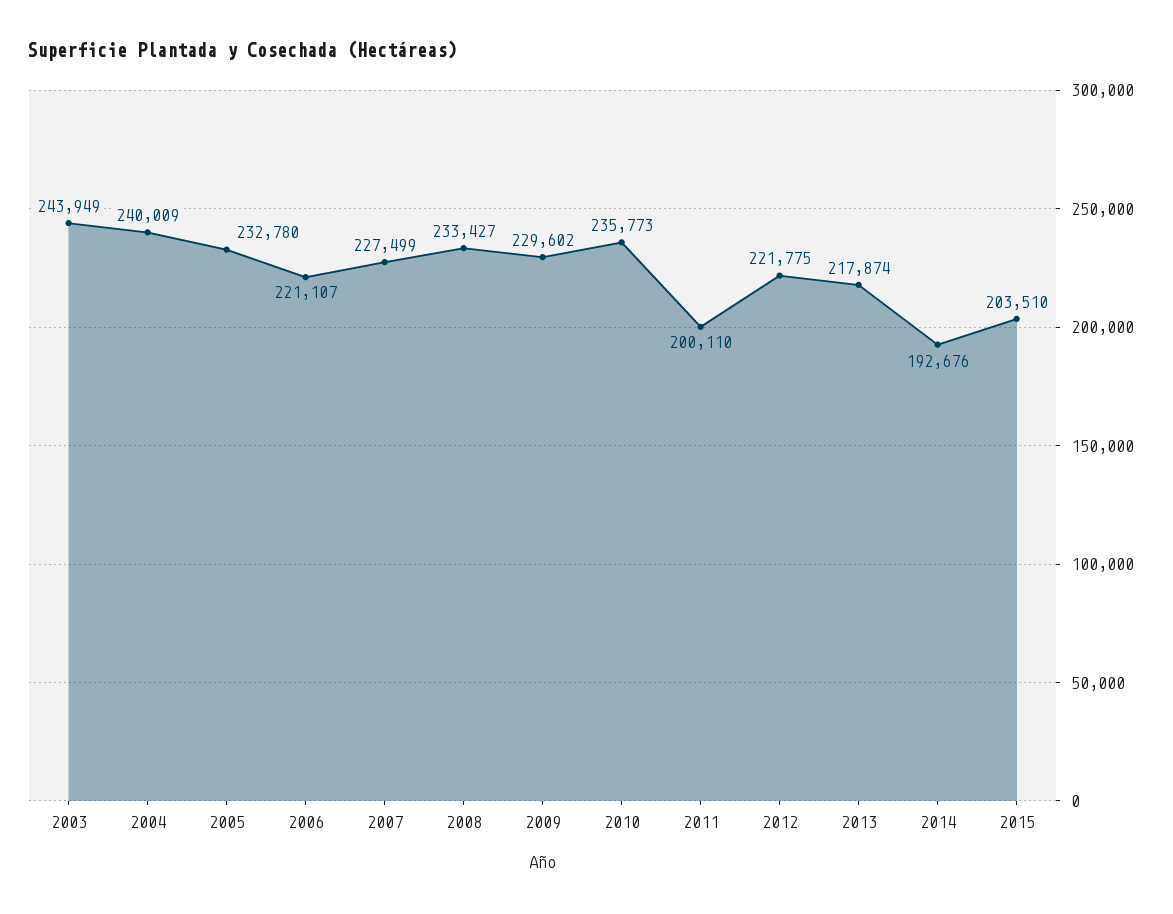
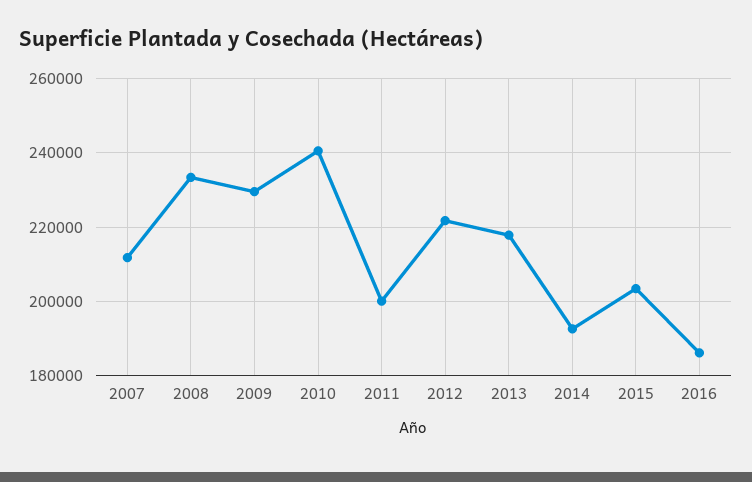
2003: 243949 -> none
2004: 240009 -> none
2005: 232780 -> none
2006: 221107 -> none
2007: 227499 -> 212000
2010: 235773 -> 240000
2016: none -> 186000

